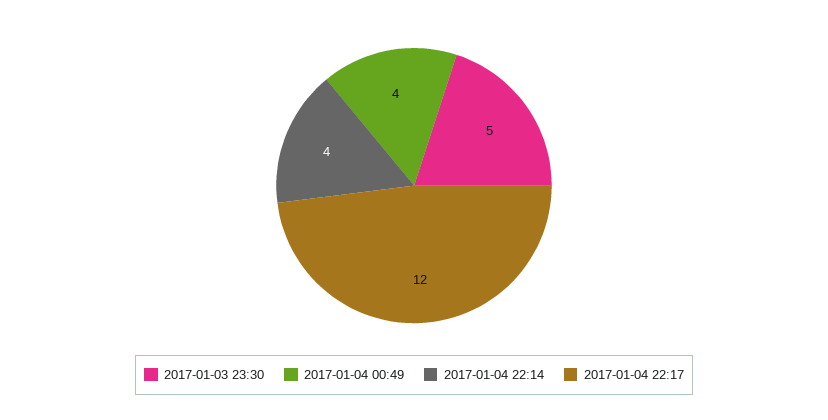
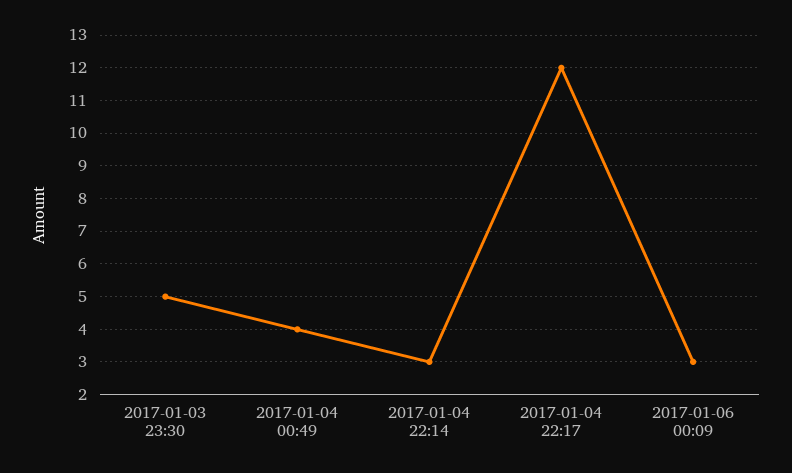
2017-01-04 22:14: 4 -> 3
2017-01-06 00:09: none -> 3

